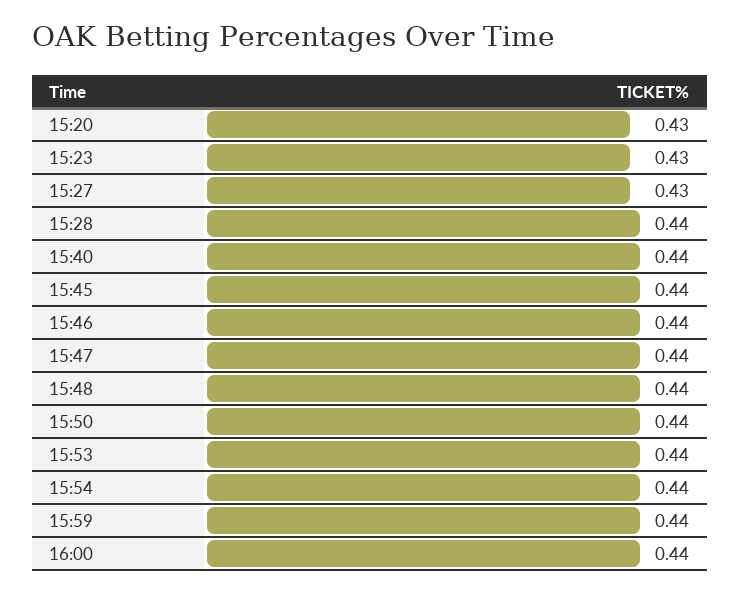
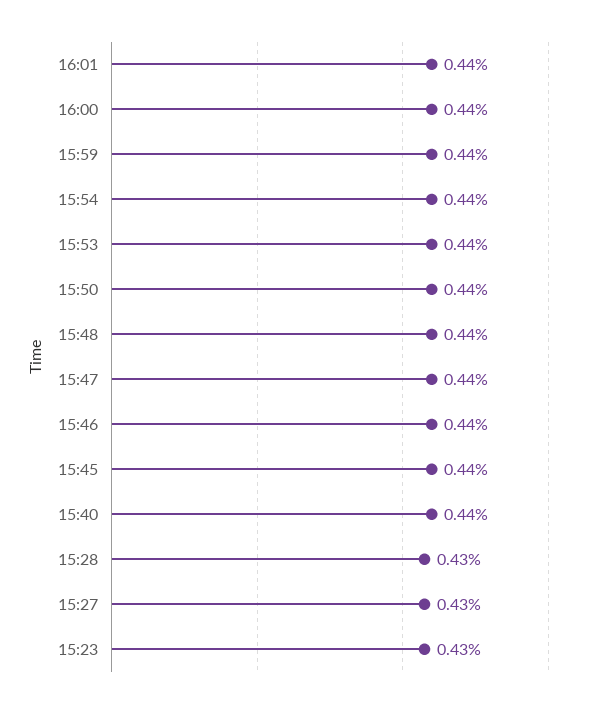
15:20: 0.43 -> none
15:28: 0.44 -> 0.43
16:01: none -> 0.44

